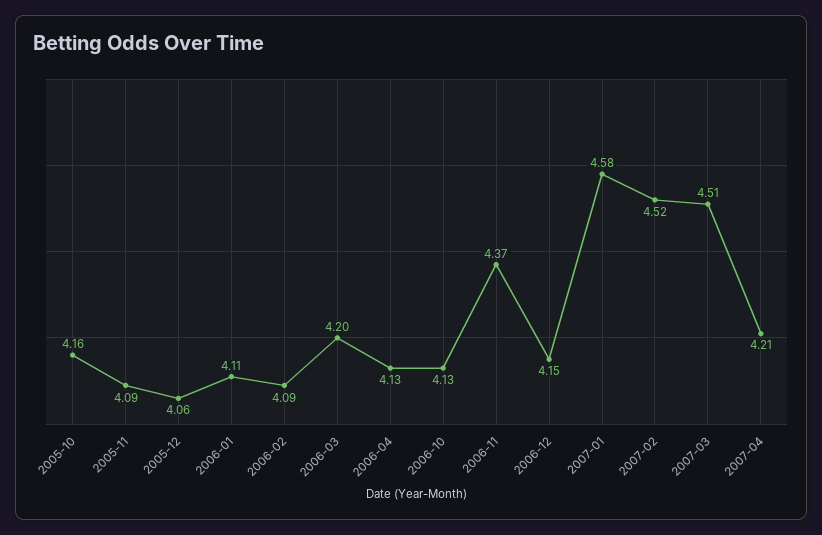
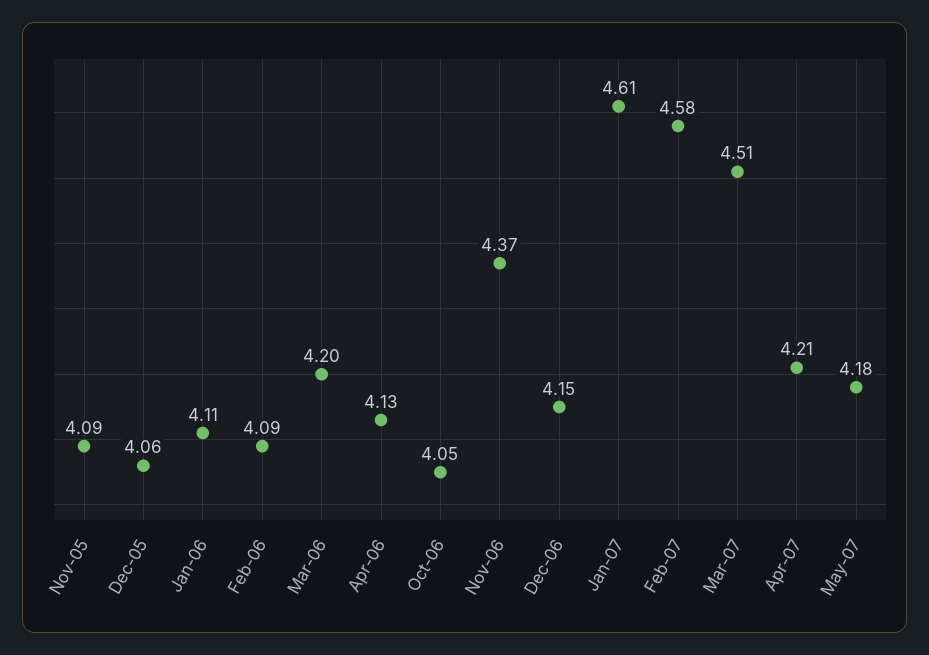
2005-10: 4.16 -> none
2006-10: 4.13 -> 4.05
2007-01: 4.58 -> 4.61
2007-02: 4.52 -> 4.58
May-07: none -> 4.18

